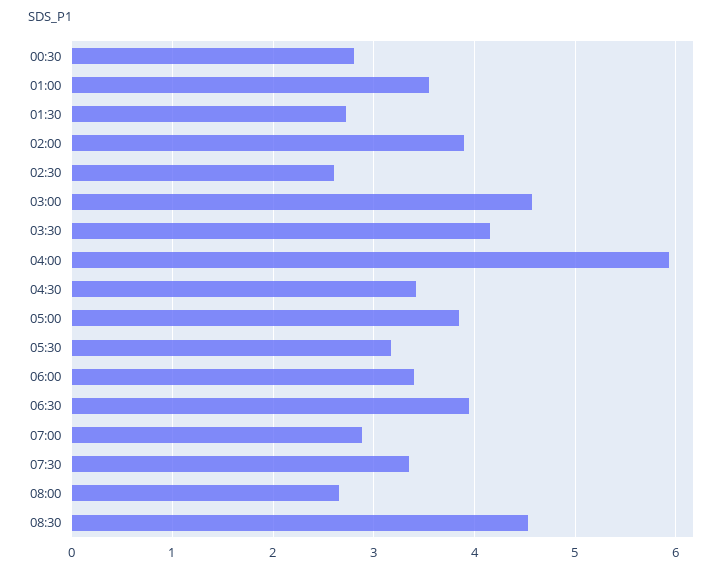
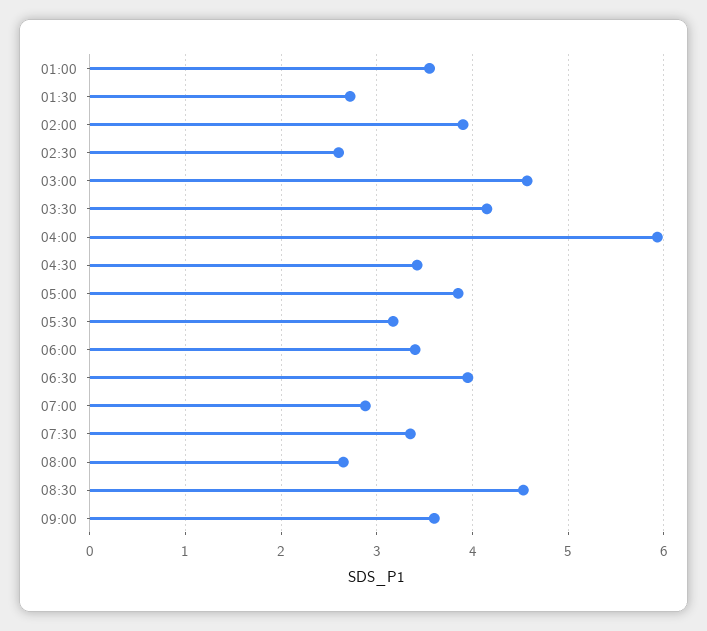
00:30: 2.8 -> none
09:00: none -> 3.6

